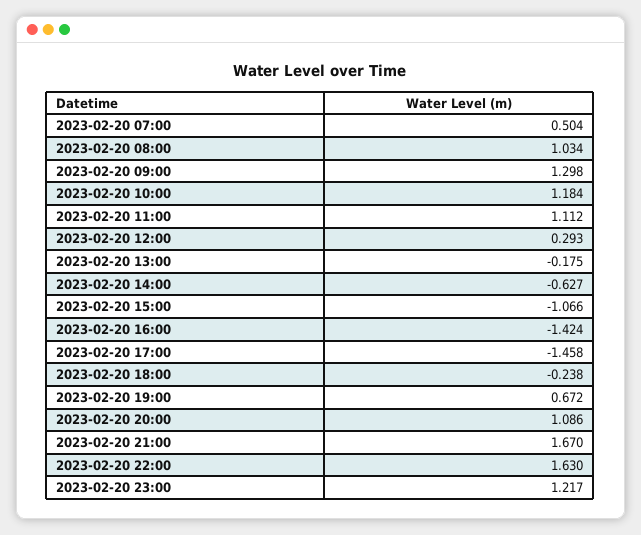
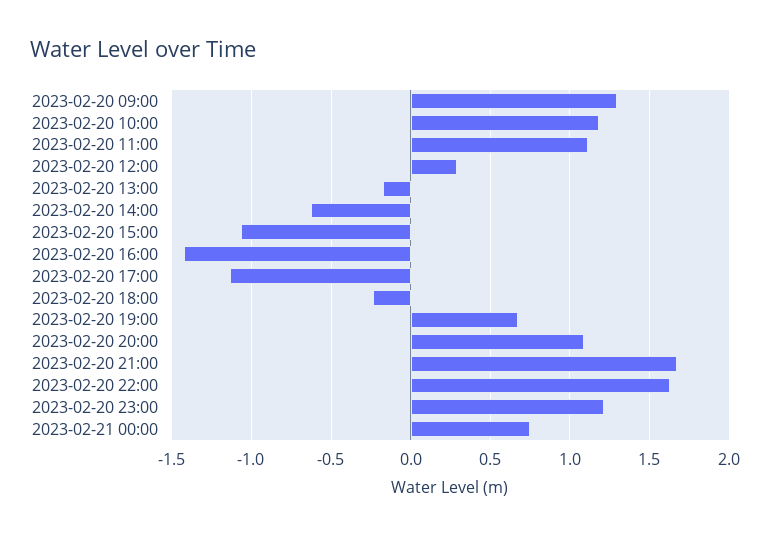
2023-02-20 07:00: 0.504 -> none
2023-02-20 08:00: 1.034 -> none
2023-02-20 17:00: -1.458 -> -1.15
2023-02-21 00:00: none -> 0.75

